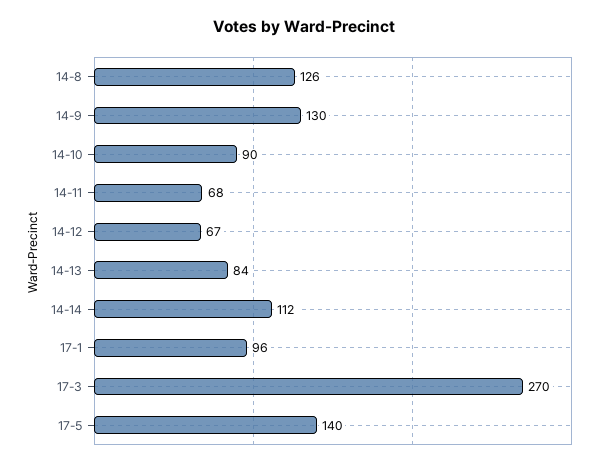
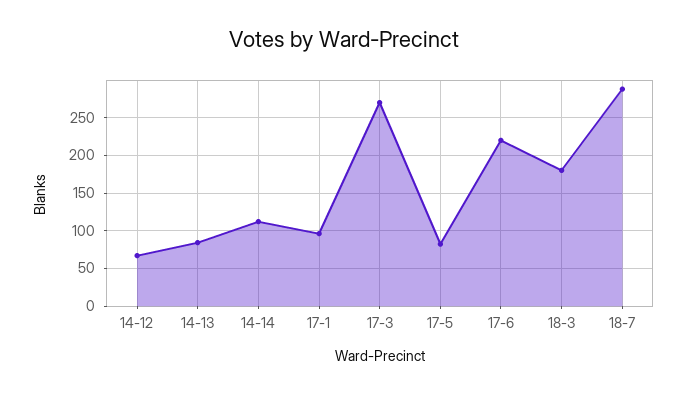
14-8: 126 -> none
14-9: 130 -> none
14-10: 90 -> none
14-11: 68 -> none
17-5: 140 -> 80
17-6: none -> 220
18-3: none -> 180
18-7: none -> 290

